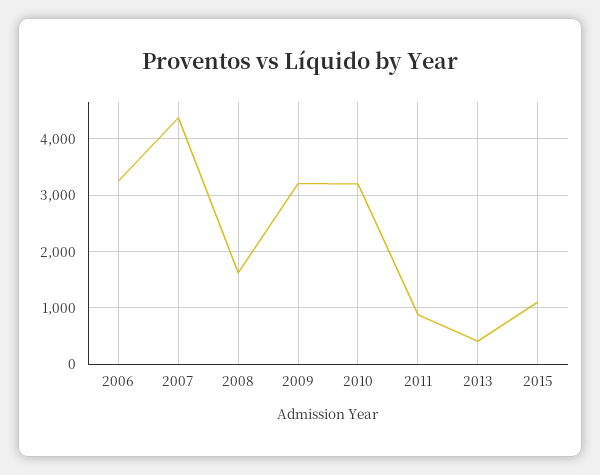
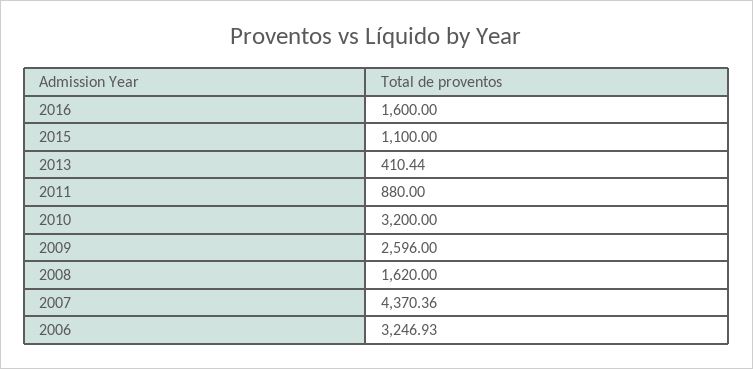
2009: 3200 -> 2596
2016: none -> 1600

